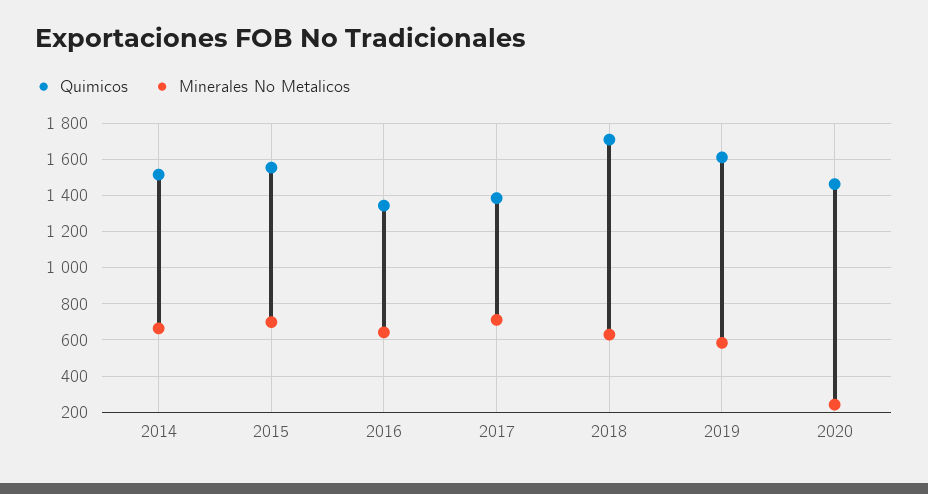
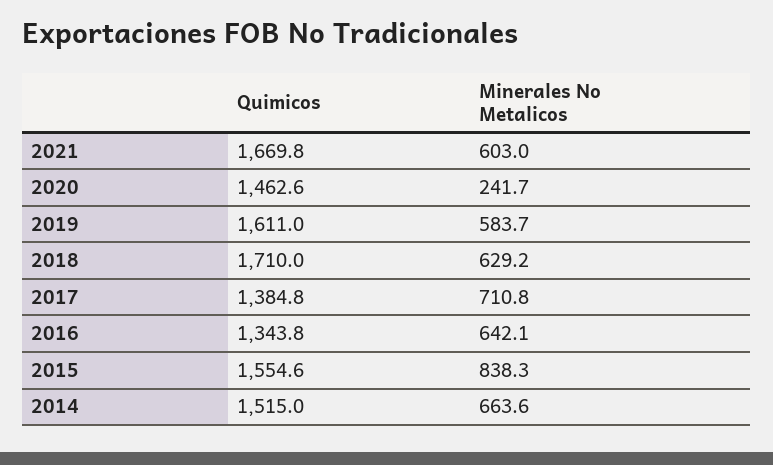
Minerales No Metalicos, 2015: 700 -> 838.3
Quimicos, 2021: none -> 1669.8
Minerales No Metalicos, 2021: none -> 603

